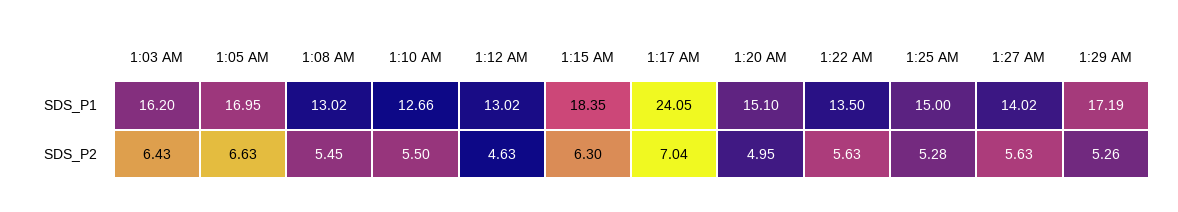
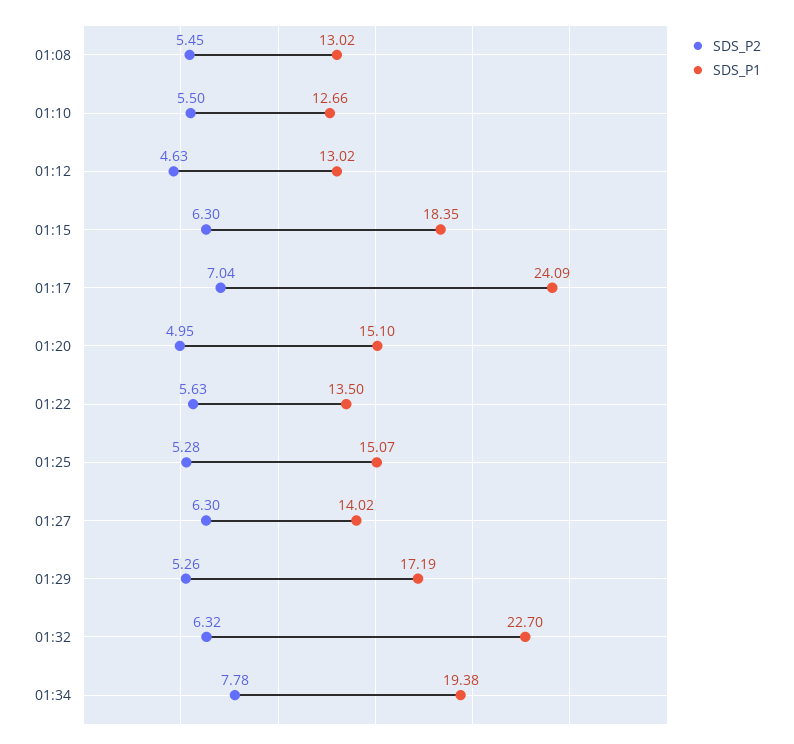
SDS_P1, 1:03 AM: 16.2 -> none
SDS_P1, 1:05 AM: 16.95 -> none
SDS_P1, 1:17 AM: 24.05 -> 24.09
SDS_P1, 1:25 AM: 15 -> 15.07
SDS_P2, 1:03 AM: 6.43 -> none
SDS_P2, 1:05 AM: 6.63 -> none
SDS_P2, 1:27 AM: 5.63 -> 6.3
SDS_P2, 01:32: none -> 6.32
SDS_P1, 01:32: none -> 22.7
SDS_P2, 01:34: none -> 7.78
SDS_P1, 01:34: none -> 19.38

